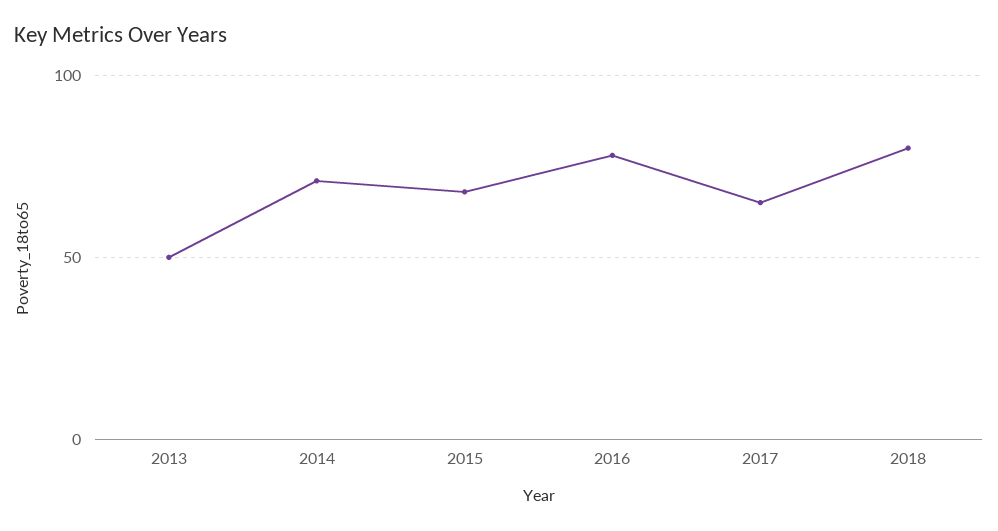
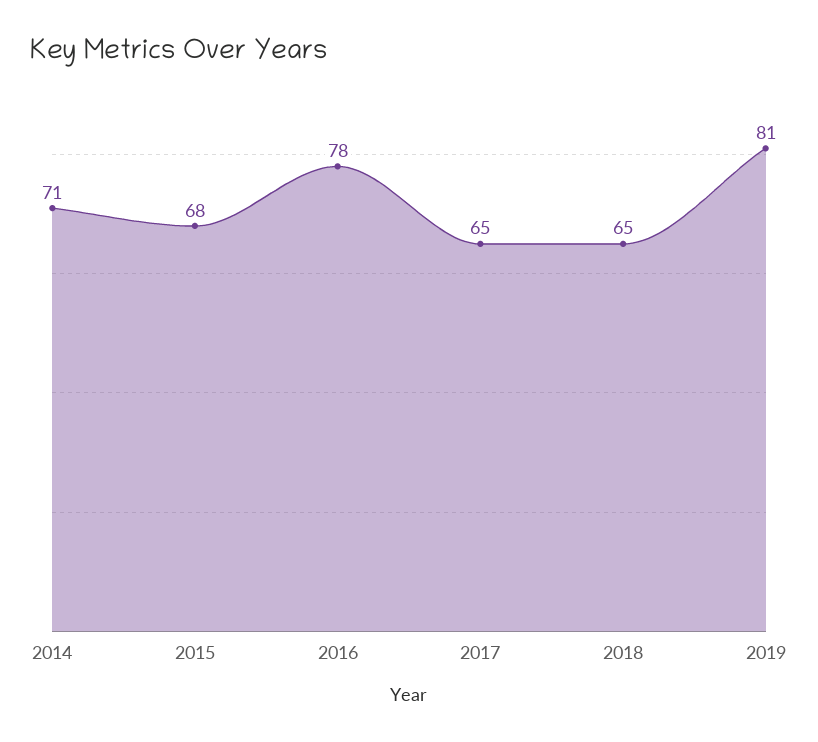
2013: 50 -> none
2018: 80 -> 65
2019: none -> 81

